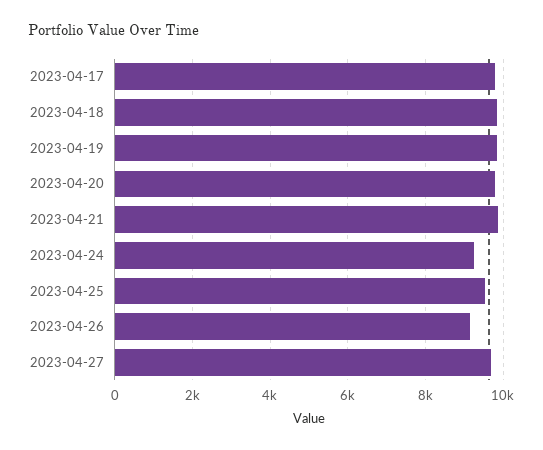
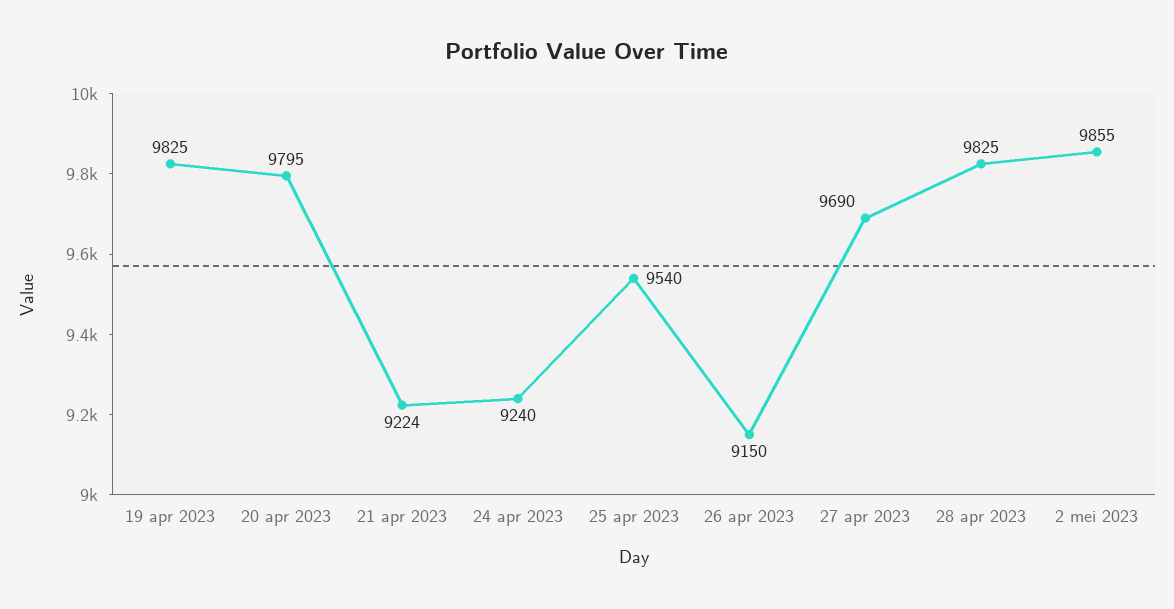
2023-04-17: 9800 -> none
2023-04-18: 9800 -> none
2023-04-21: 9800 -> 9224
28 apr 2023: none -> 9825
2 mei 2023: none -> 9855

